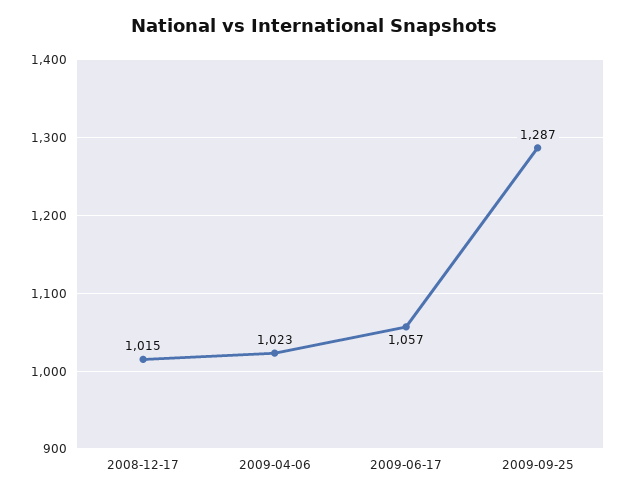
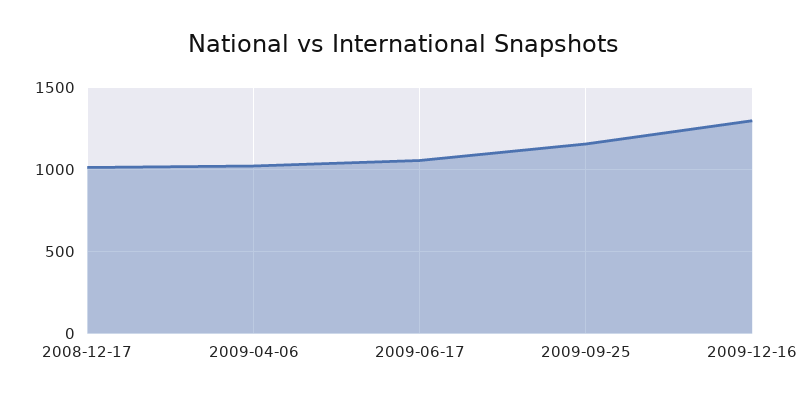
2009-09-25: 1287 -> 1150
2009-12-16: none -> 1300

